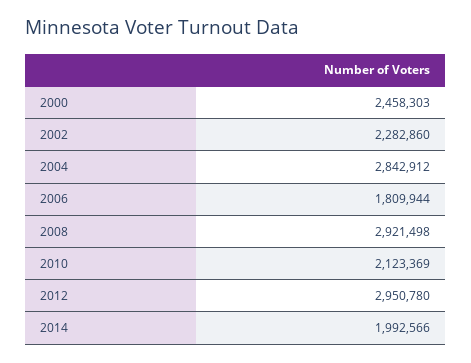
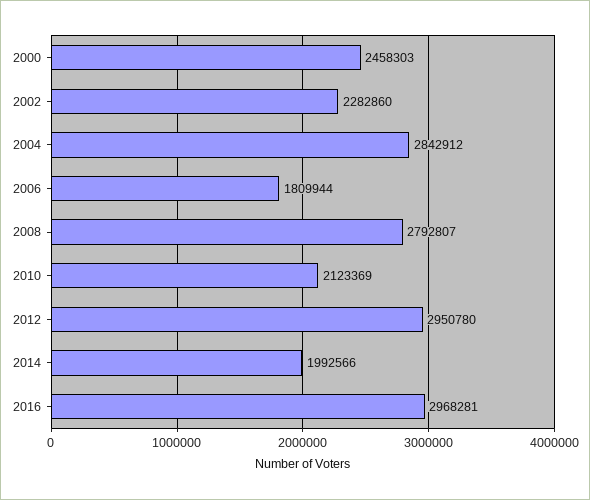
2008: 2921498 -> 2792807
2016: none -> 2968281

